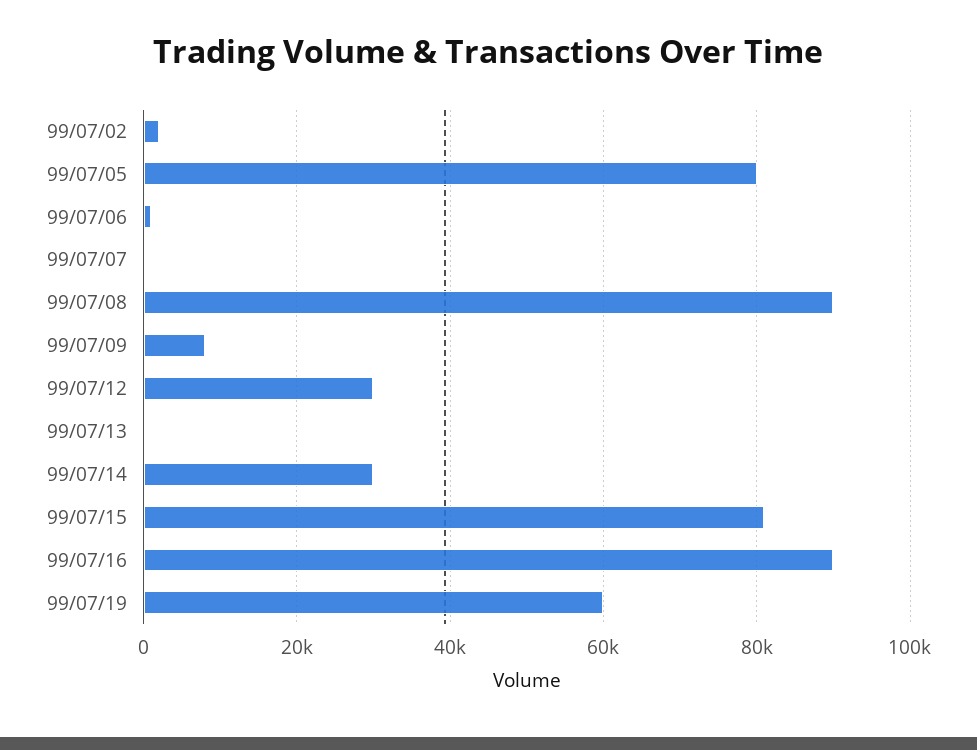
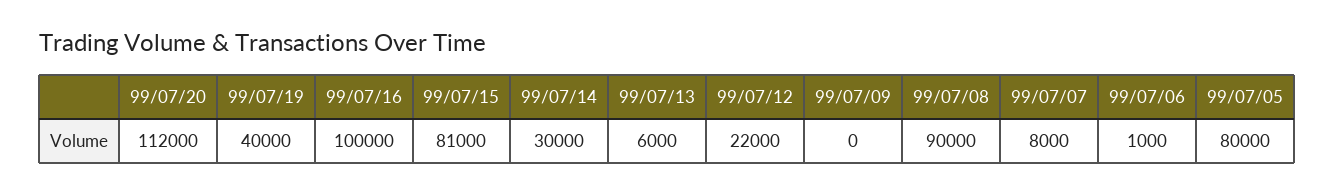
99/07/02: 2000 -> none
99/07/07: 0 -> 8000
99/07/09: 8000 -> 0
99/07/12: 30000 -> 22000
99/07/13: 0 -> 6000
99/07/16: 90000 -> 100000
99/07/19: 60000 -> 40000
99/07/20: none -> 112000

